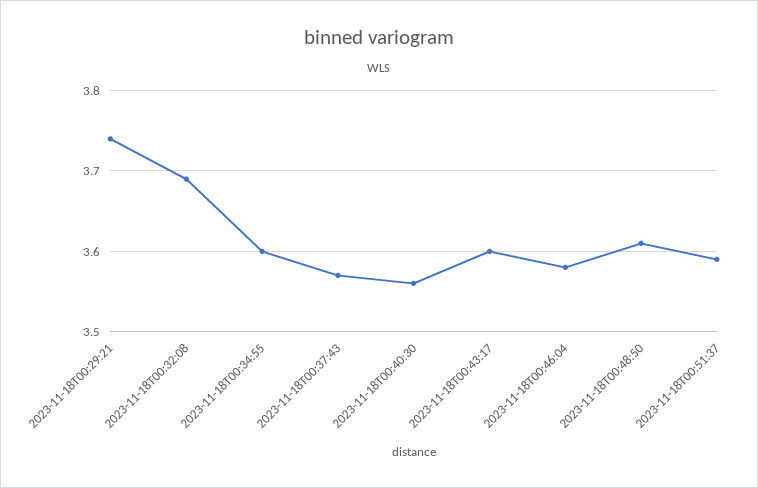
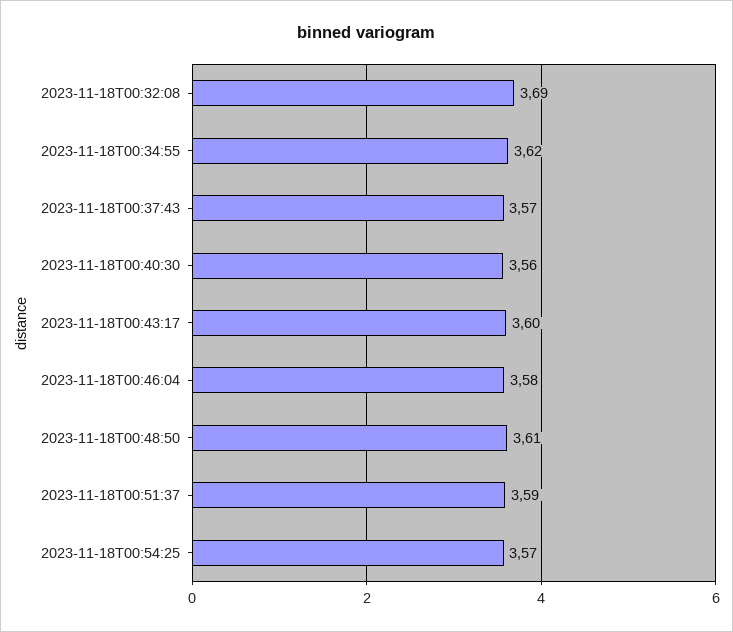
2023-11-18T00:29:21: 3.74 -> none
2023-11-18T00:34:55: 3.6 -> 3.62
2023-11-18T00:54:25: none -> 3.57

